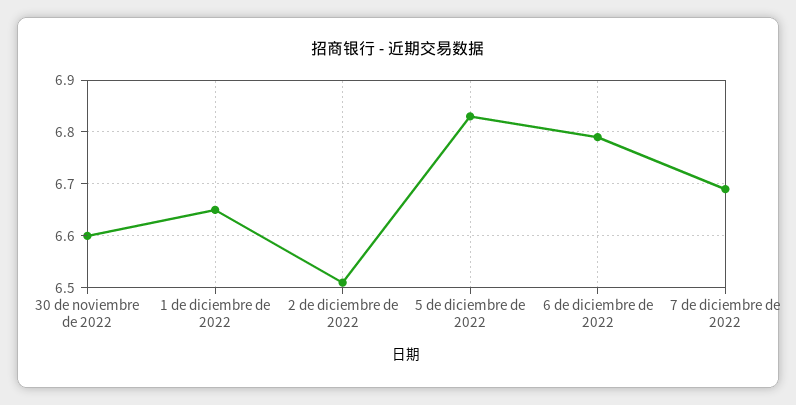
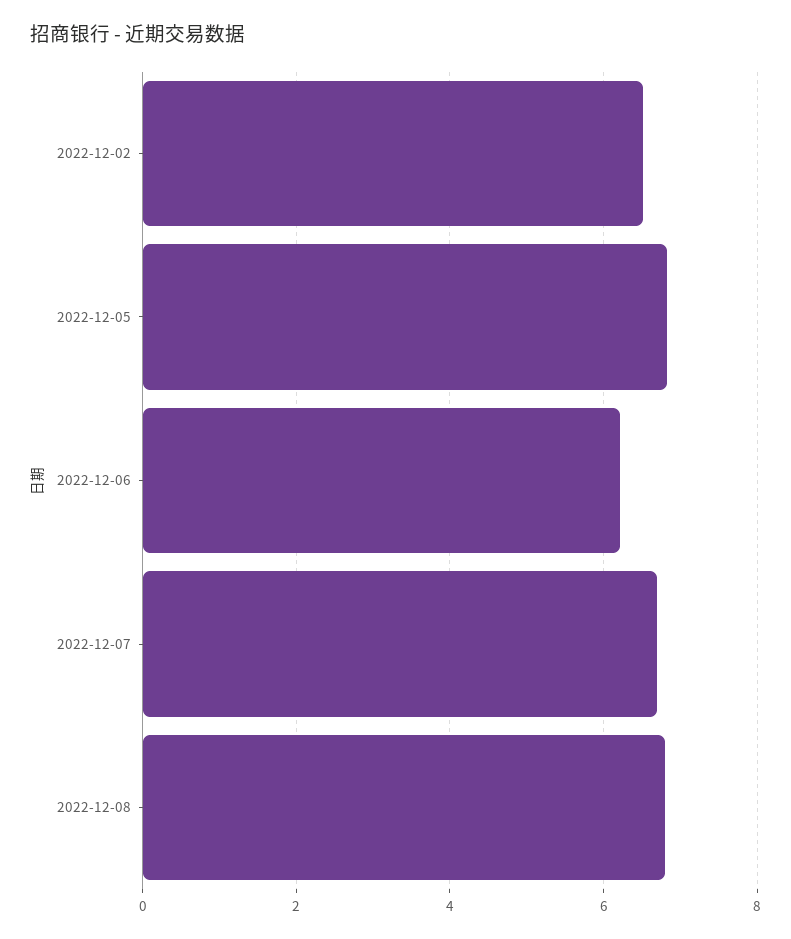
30 de noviembre de 2022: 6.6 -> none
1 de diciembre de 2022: 6.65 -> none
6 de diciembre de 2022: 6.8 -> 6.2
2022-12-08: none -> 6.8

